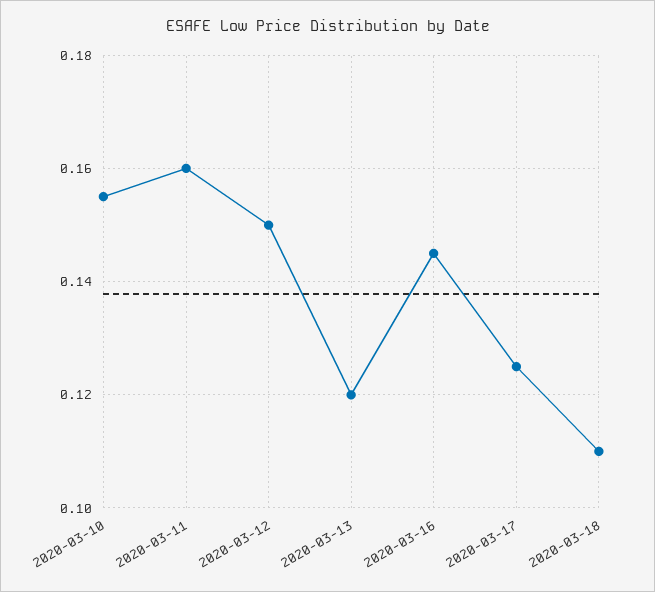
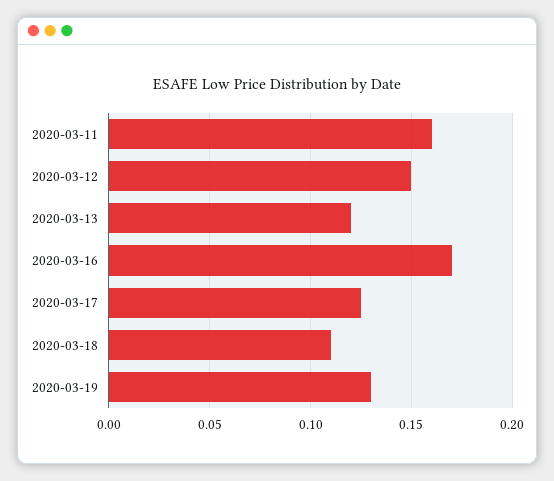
2020-03-10: 0.155 -> none
2020-03-16: 0.145 -> 0.17
2020-03-19: none -> 0.13

